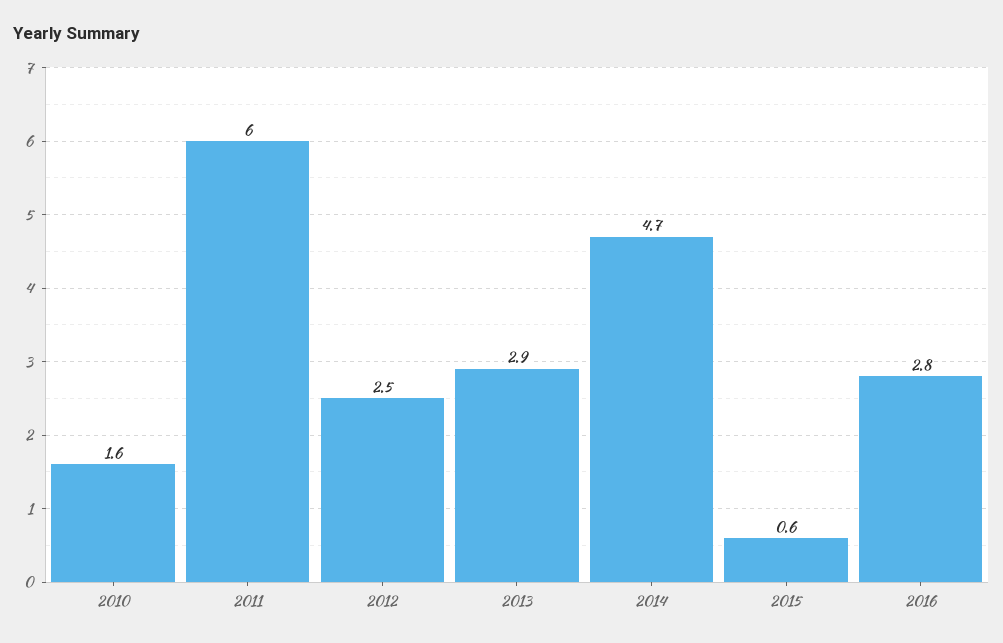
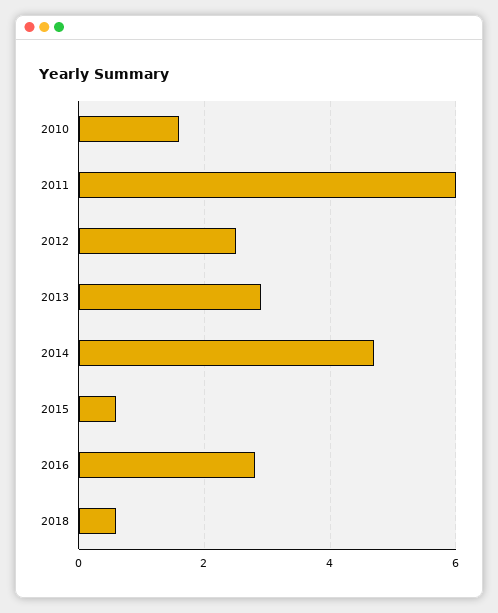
2018: none -> 0.5

